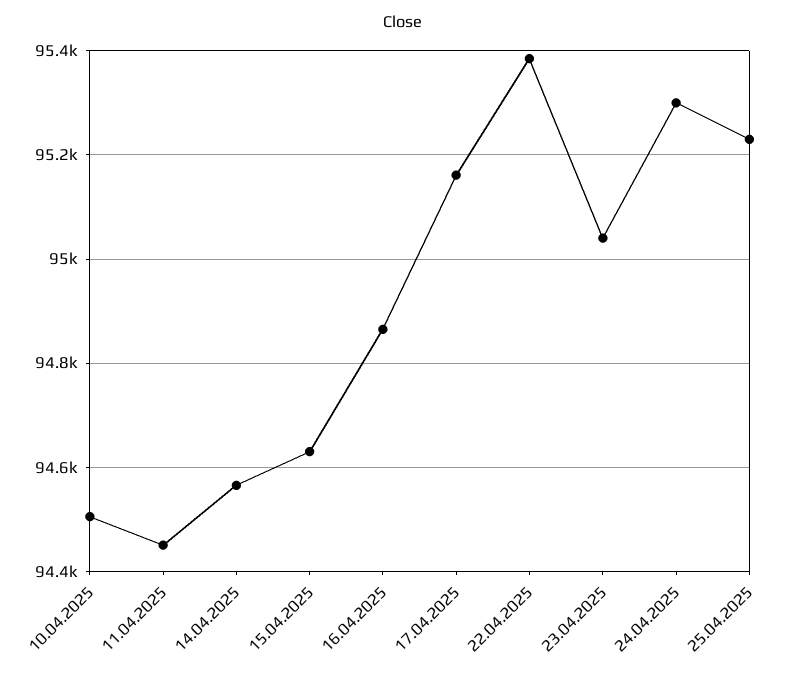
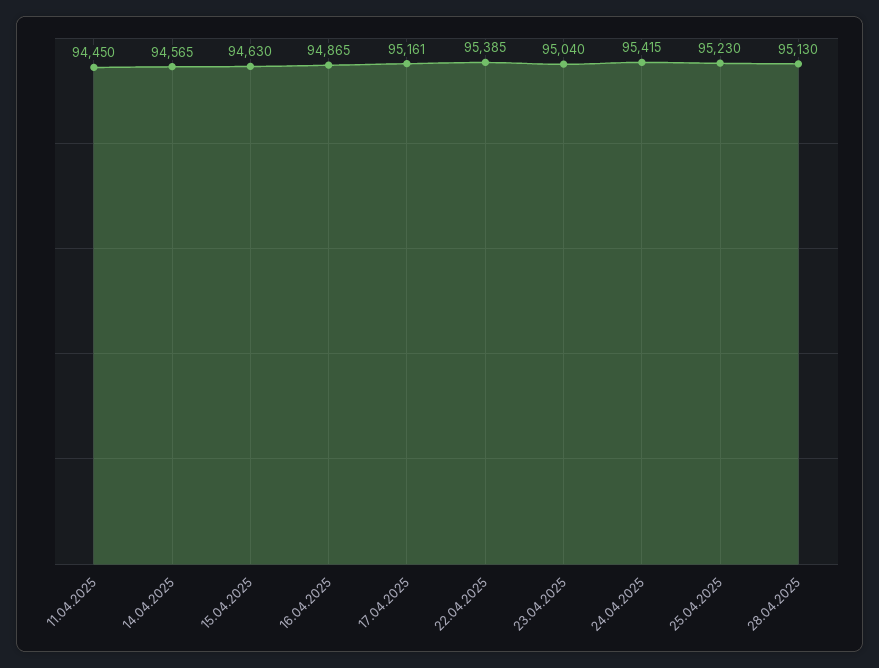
10.04.2025: 94500 -> none
24.04.2025: 95300 -> 95415
28.04.2025: none -> 95130

